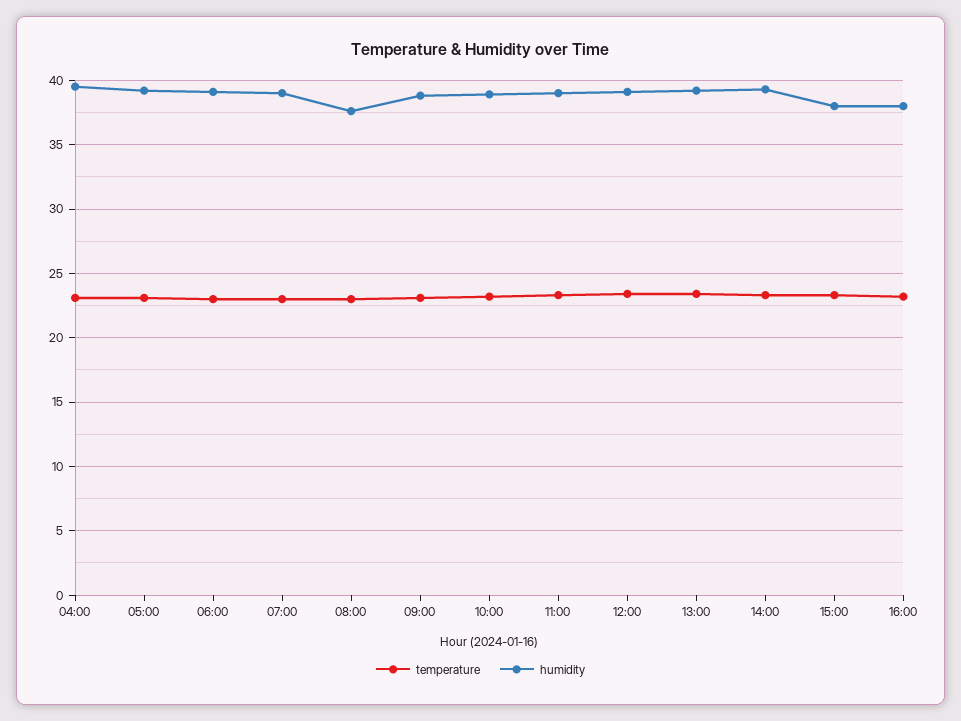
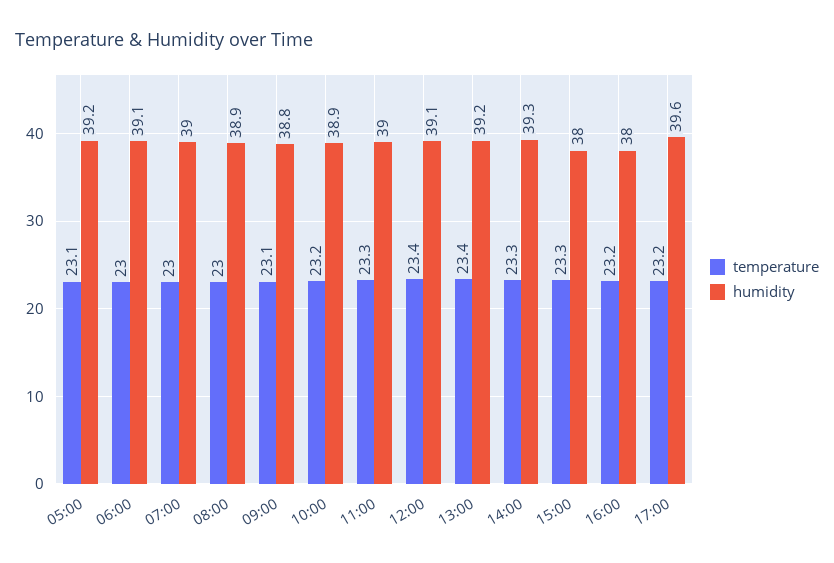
temperature, 04:00: 23 -> none
humidity, 04:00: 39.5 -> none
humidity, 08:00: 37.5 -> 38.9
temperature, 17:00: none -> 23.2
humidity, 17:00: none -> 39.6

